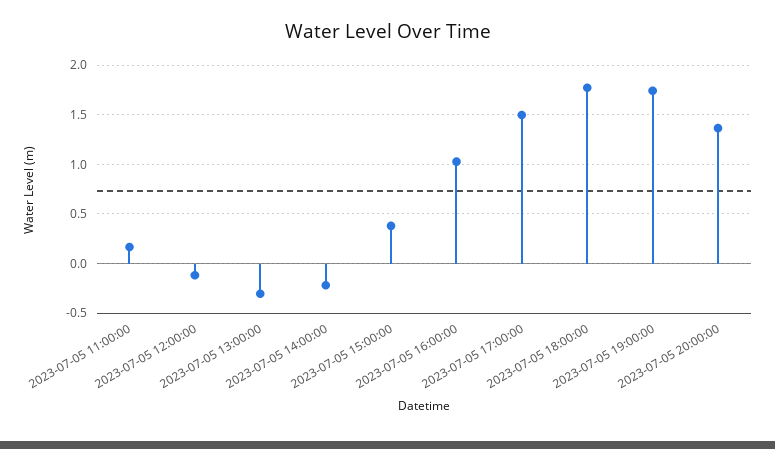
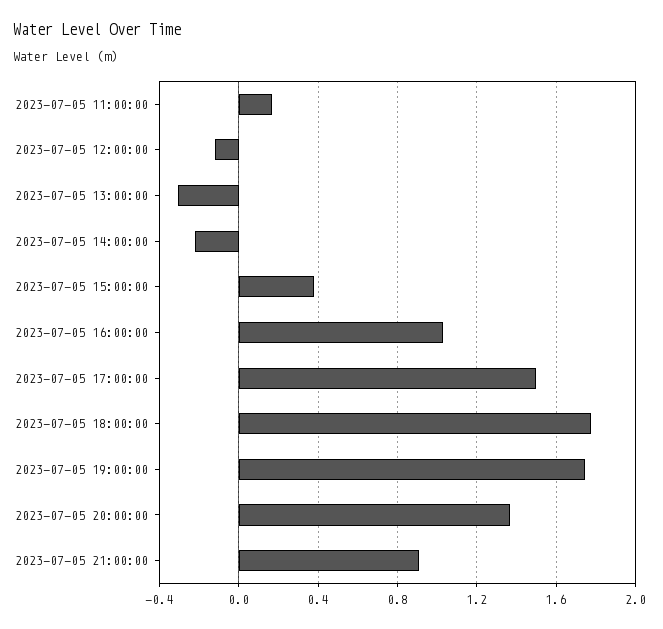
2023-07-05 21:00:00: none -> 0.9

